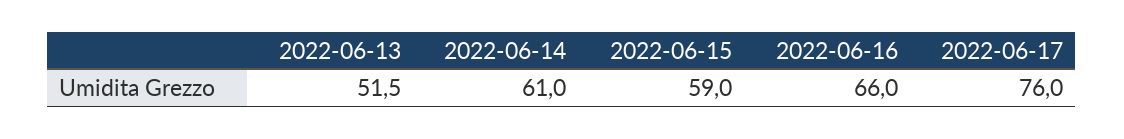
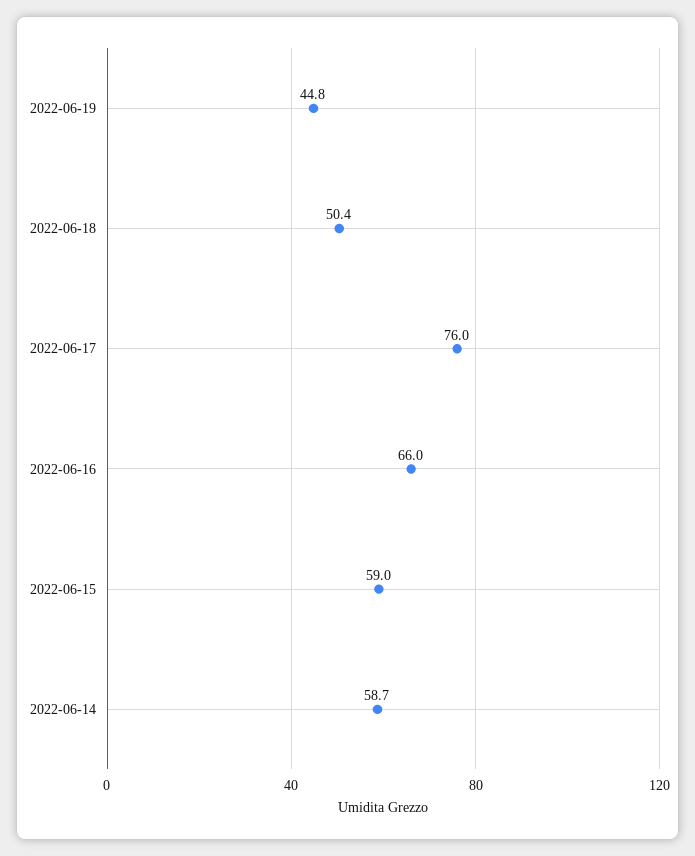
2022-06-13: 51.5 -> none
2022-06-14: 61 -> 58.7
2022-06-19: none -> 44.8
2022-06-18: none -> 50.4

